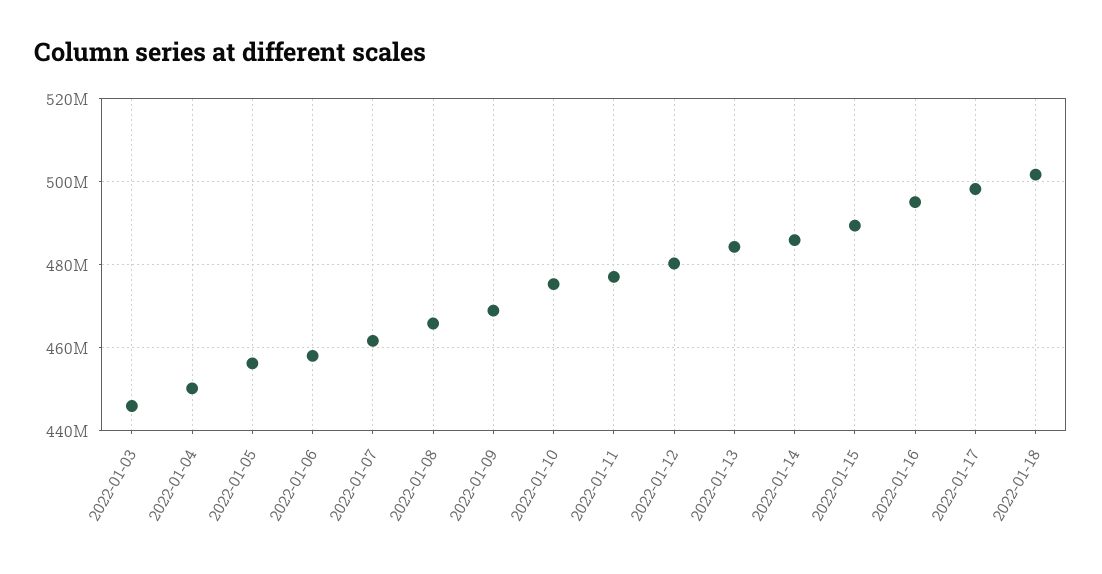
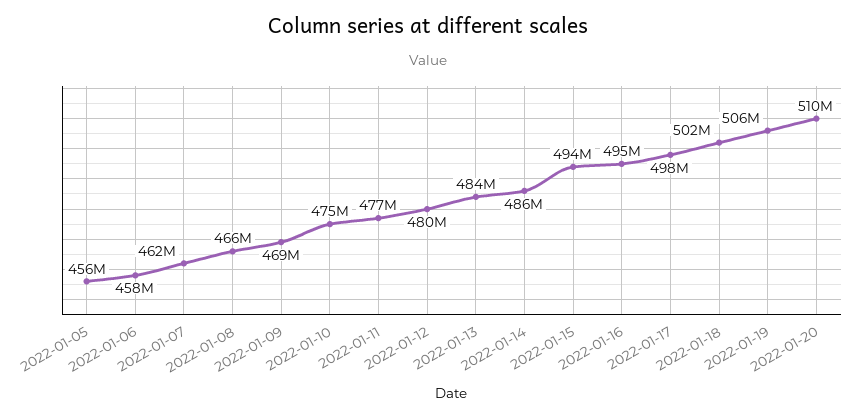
2022-01-03: 446000000 -> none
2022-01-04: 450000000 -> none
2022-01-15: 490000000 -> 494000000
2022-01-19: none -> 506000000
2022-01-20: none -> 510000000

